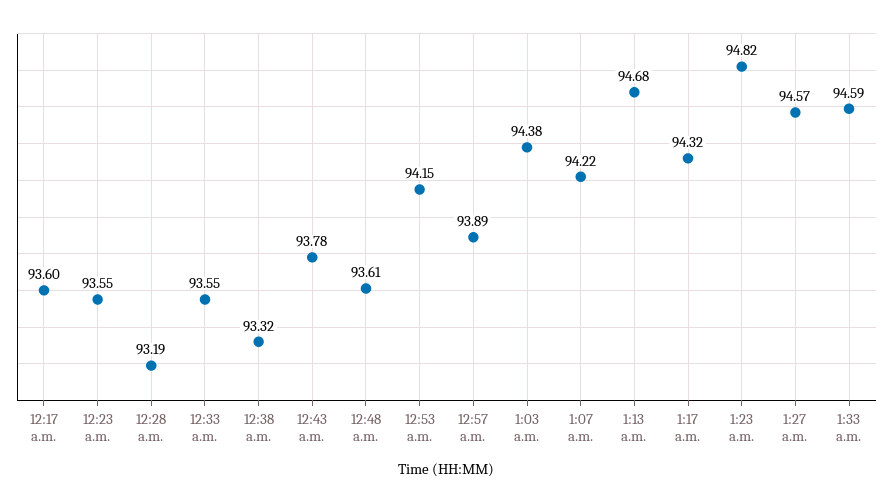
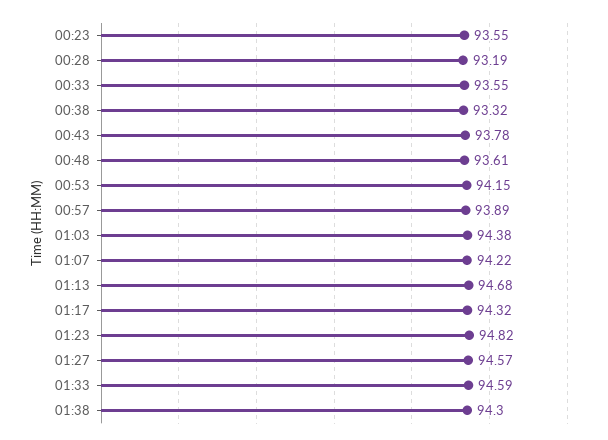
12:17 a.m.: 93.6 -> none
01:38: none -> 94.3

